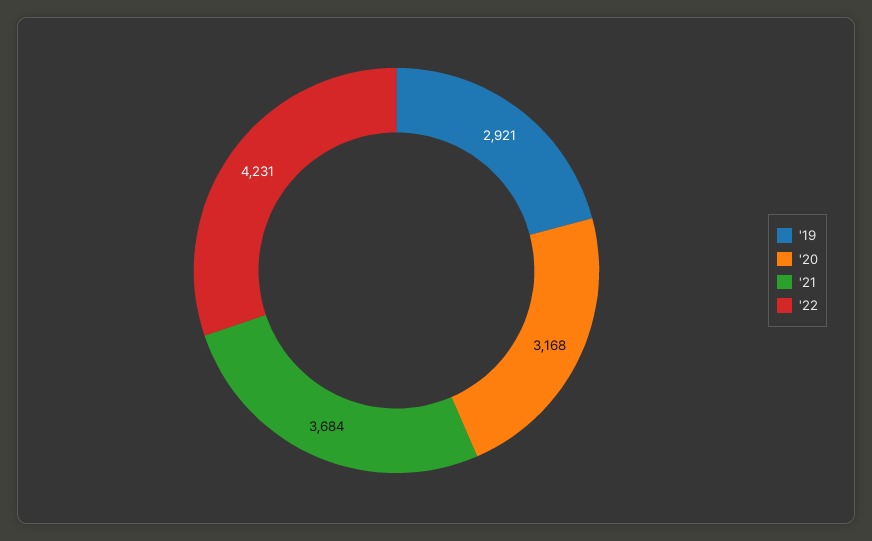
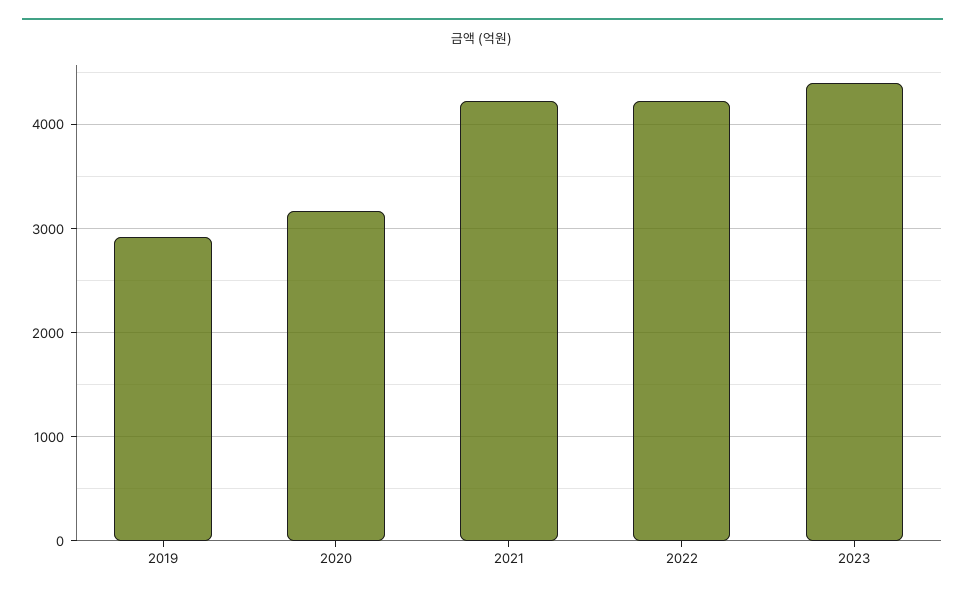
'21: 3684 -> 4200
2023: none -> 4400

